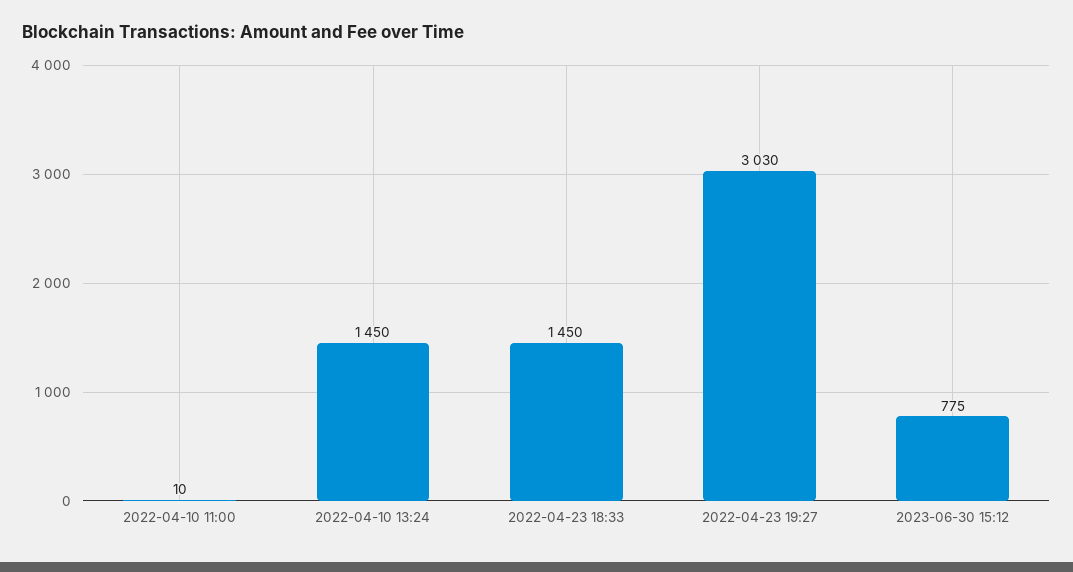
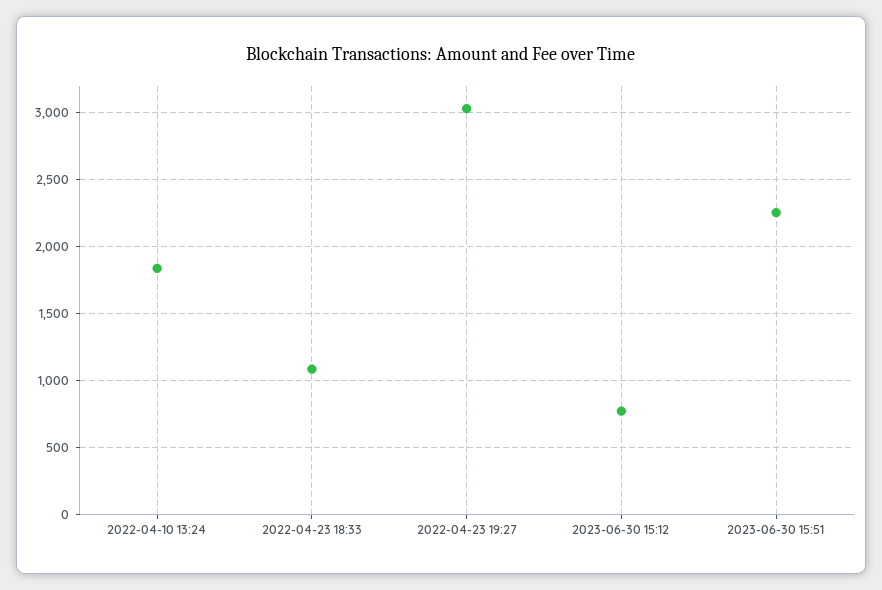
2022-04-10 11:00: 10 -> none
2022-04-10 13:24: 1450 -> 1850
2022-04-23 18:33: 1450 -> 1100
2023-06-30 15:51: none -> 2250

